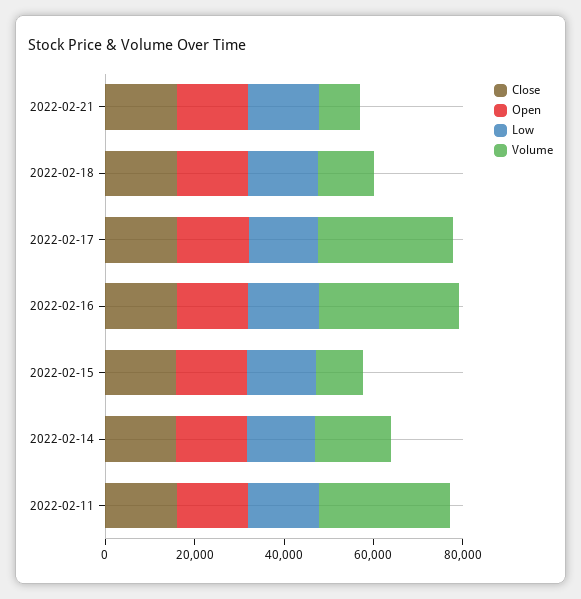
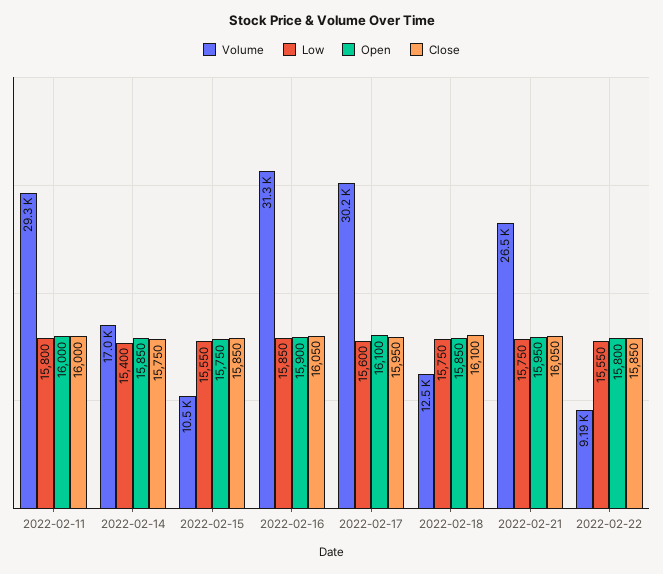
Volume, 2022-02-21: 10000 -> 26500
Volume, 2022-02-22: none -> 9190
Low, 2022-02-22: none -> 15550
Open, 2022-02-22: none -> 15800
Close, 2022-02-22: none -> 15850

